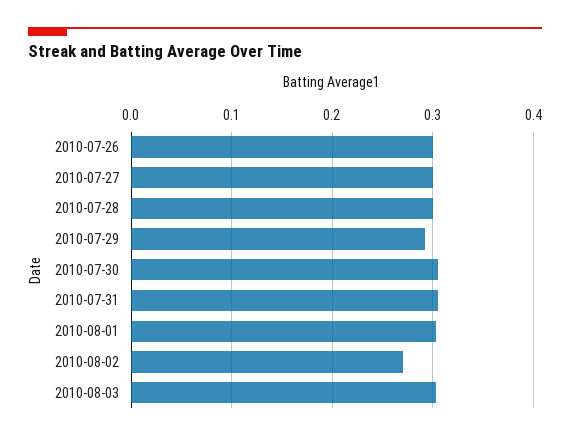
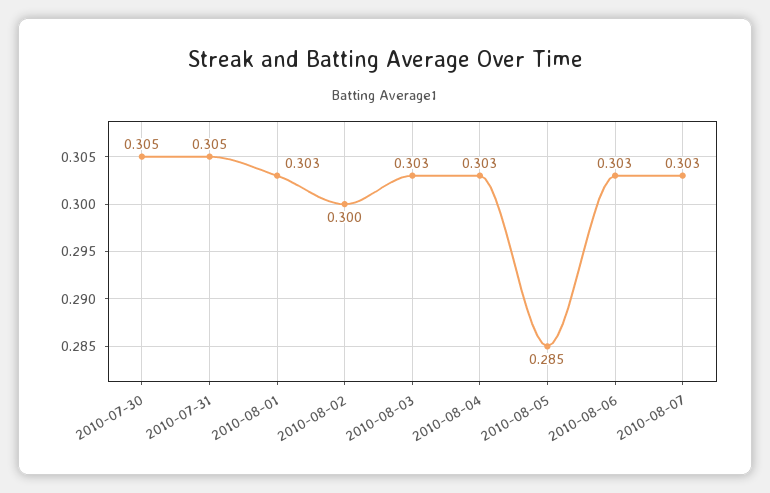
2010-07-26: 0.3 -> none
2010-07-27: 0.3 -> none
2010-07-28: 0.3 -> none
2010-07-29: 0.29 -> none
2010-08-02: 0.27 -> 0.3
2010-08-04: none -> 0.303
2010-08-05: none -> 0.285
2010-08-06: none -> 0.303
2010-08-07: none -> 0.303

